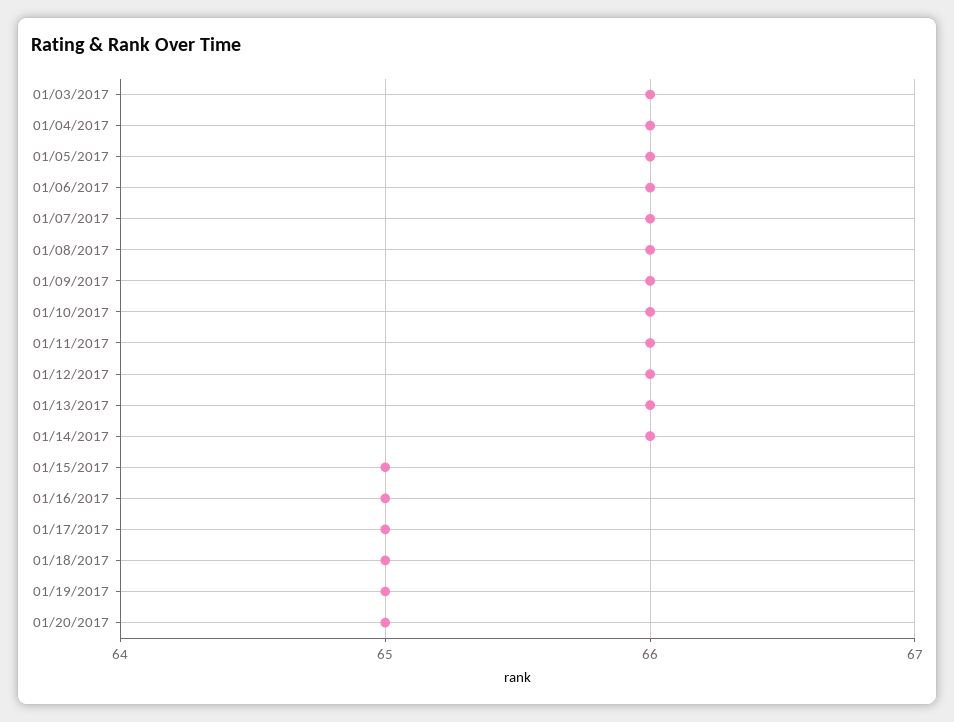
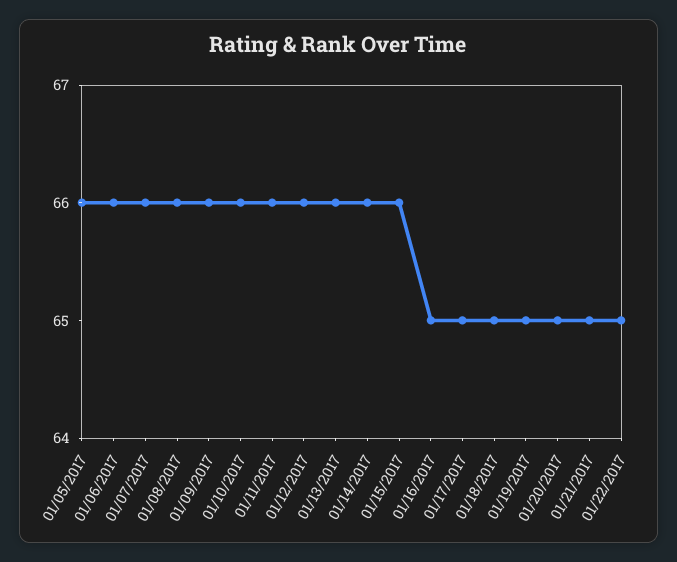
01/03/2017: 66 -> none
01/04/2017: 66 -> none
01/15/2017: 65 -> 66
01/21/2017: none -> 65
01/22/2017: none -> 65

